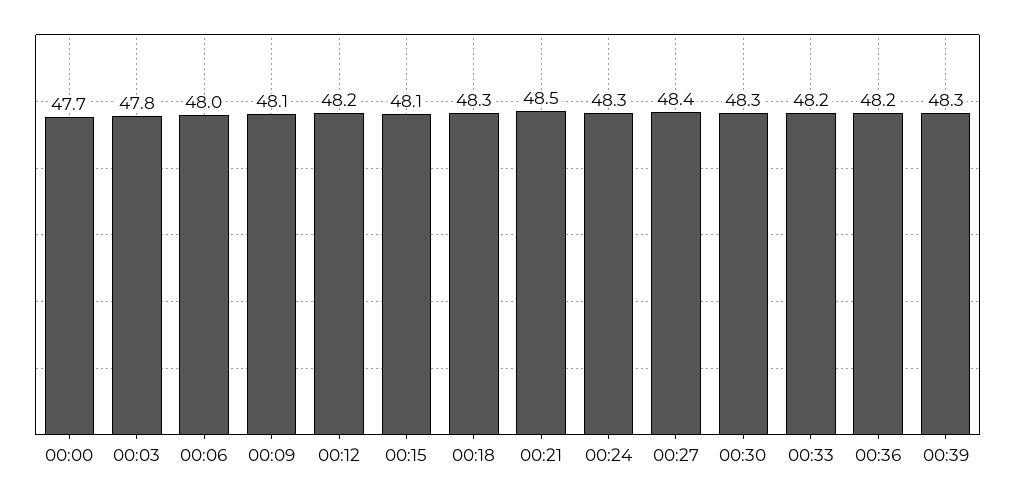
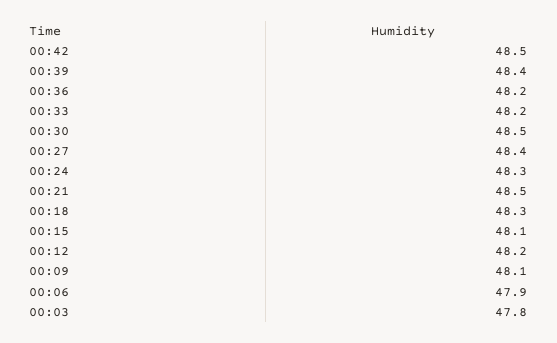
00:00: 47.7 -> none
00:06: 48 -> 47.9
00:30: 48.3 -> 48.5
00:39: 48.3 -> 48.4
00:42: none -> 48.5

